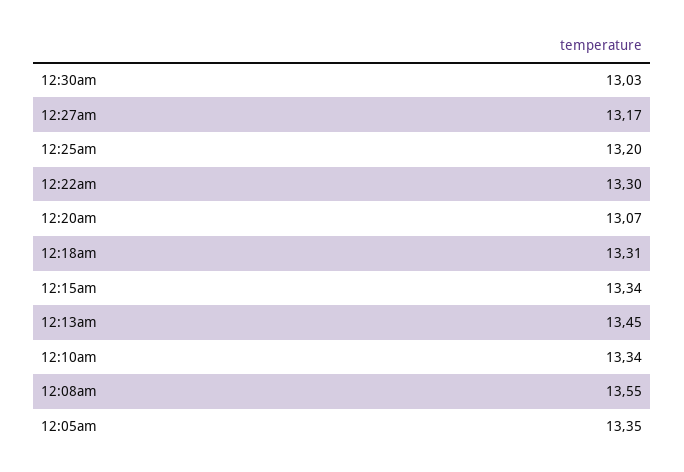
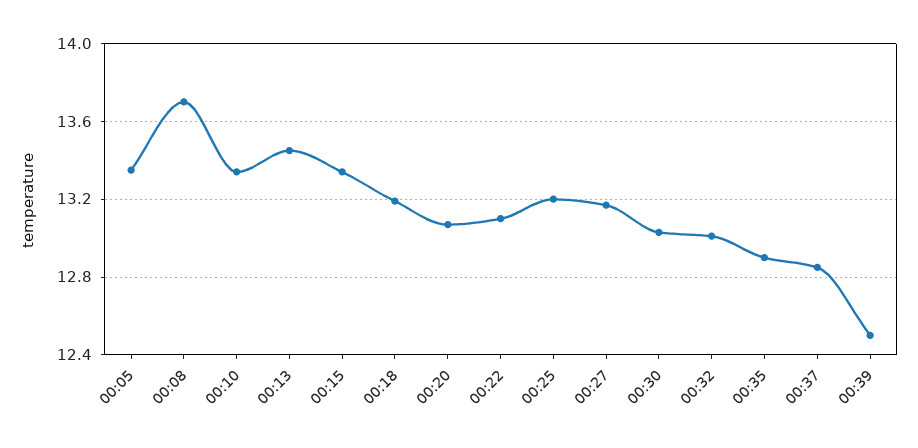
12:22am: 13.3 -> 13.1
12:18am: 13.31 -> 13.2
12:08am: 13.55 -> 13.7
00:32: none -> 13
00:35: none -> 12.9
00:37: none -> 12.85
00:39: none -> 12.5

